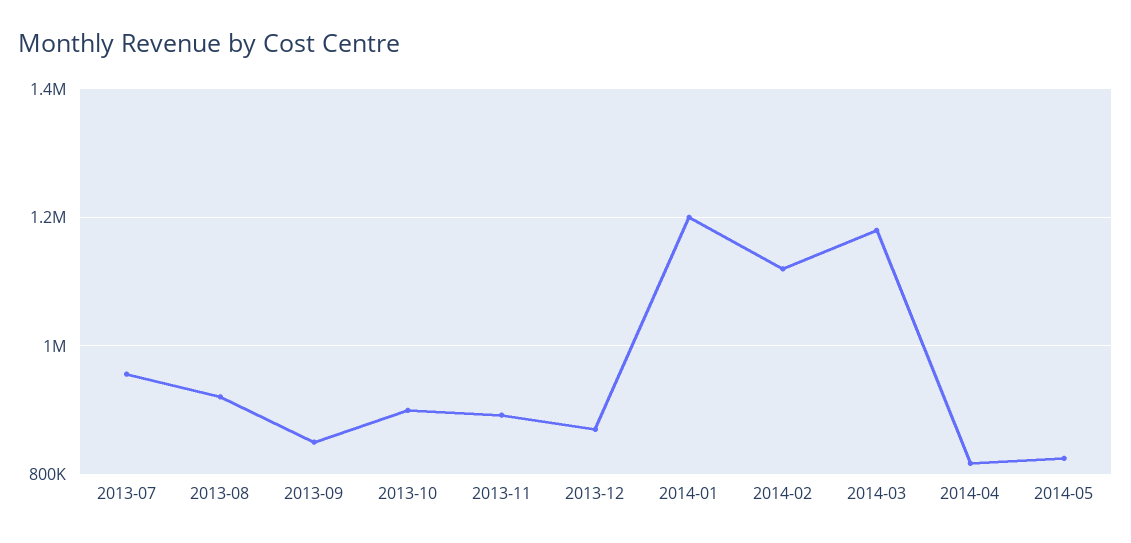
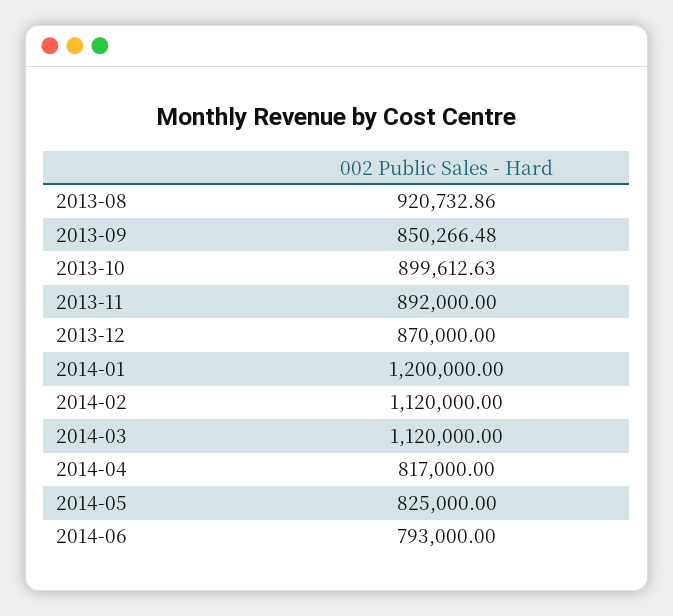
2013-07: 960000 -> none
2014-03: 1180000 -> 1120000
2014-06: none -> 793000

